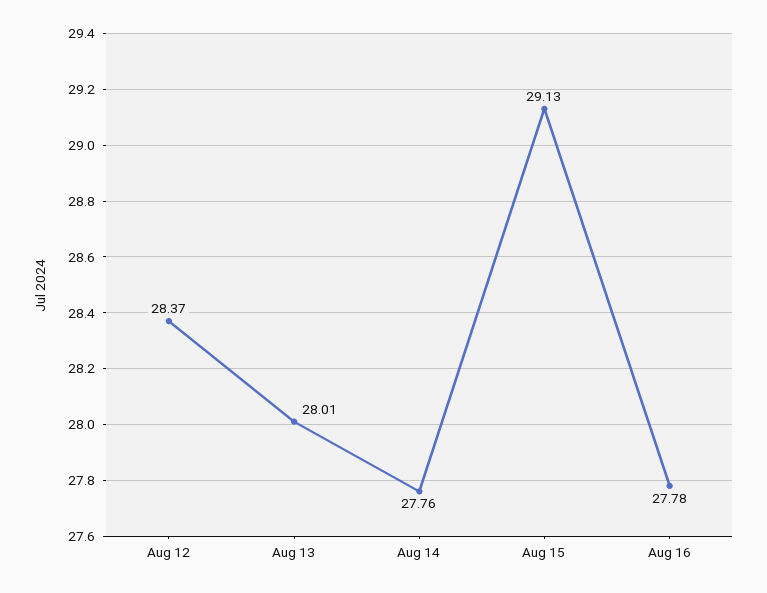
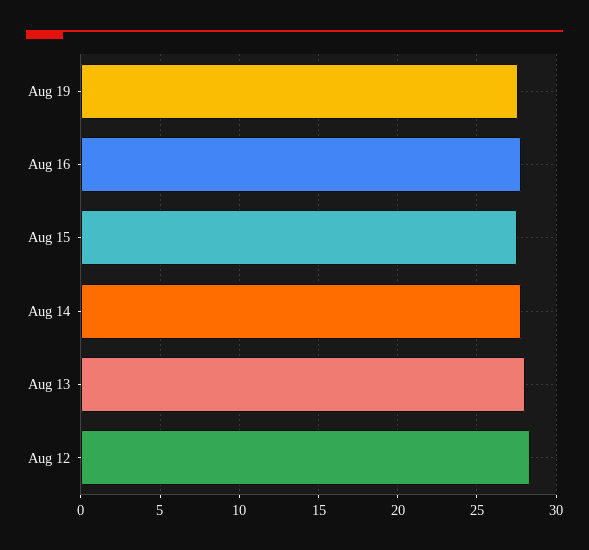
Aug 15: 29.13 -> 27.5
Aug 19: none -> 27.5

